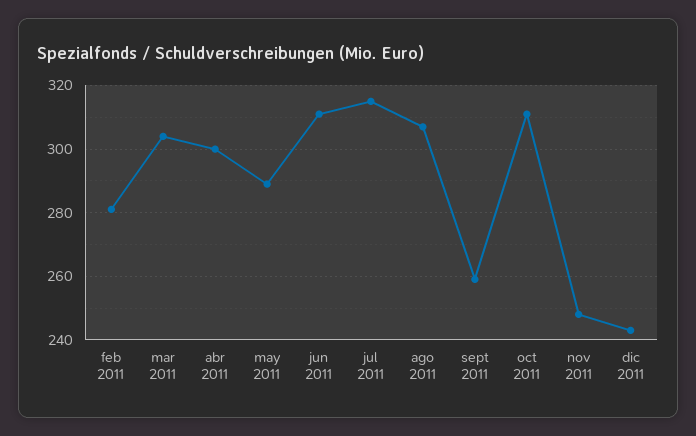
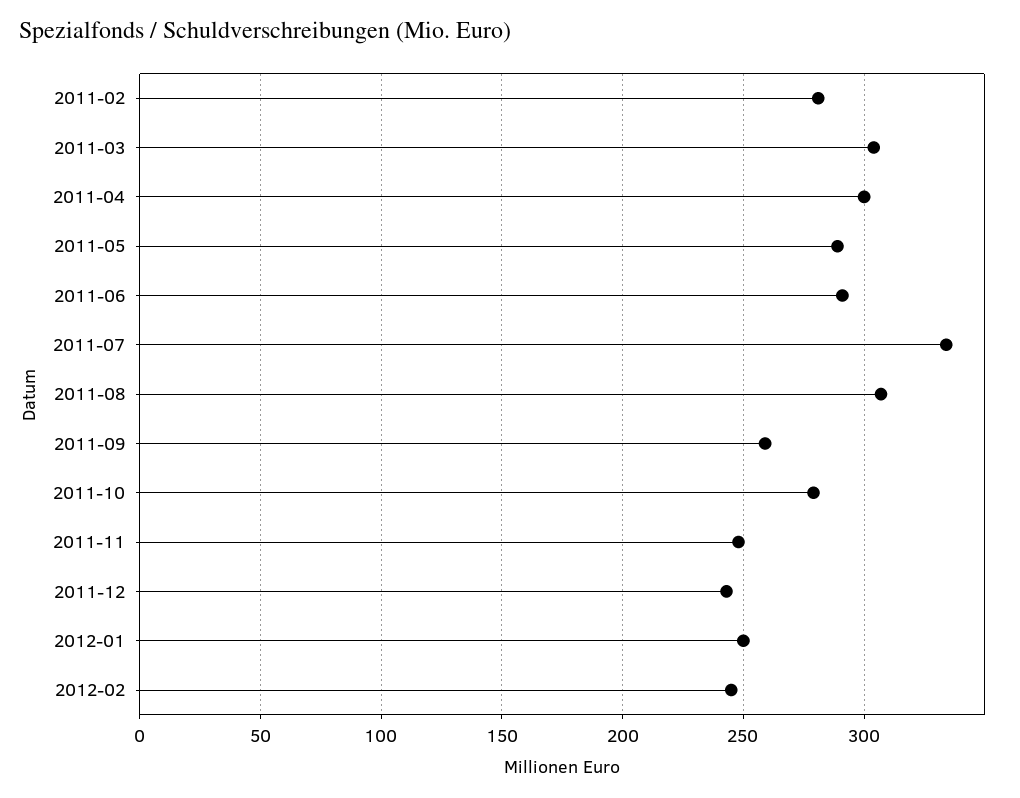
jun 2011: 310 -> 290
jul 2011: 315 -> 335
oct 2011: 310 -> 280
2012-01: none -> 250
2012-02: none -> 245

